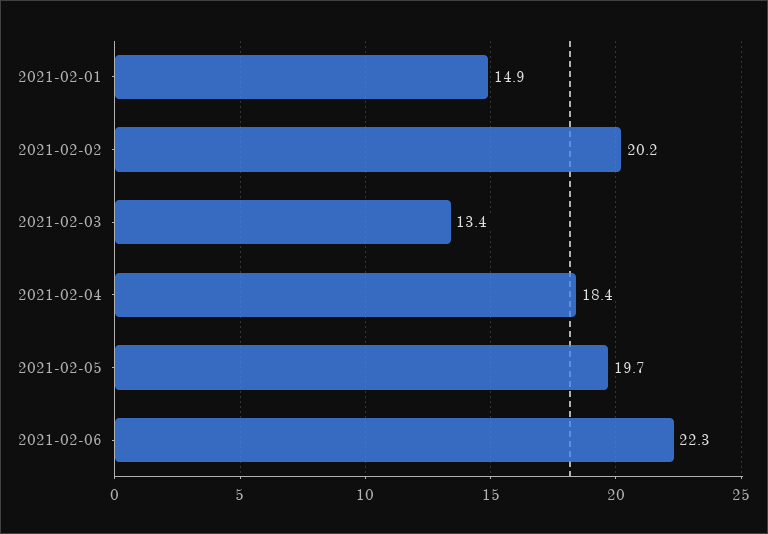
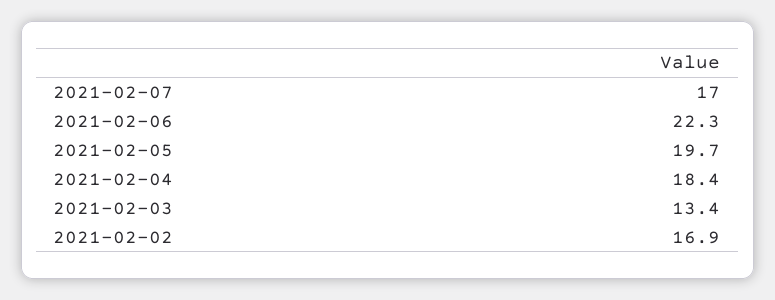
2021-02-01: 14.9 -> none
2021-02-02: 20.2 -> 16.9
2021-02-07: none -> 17

